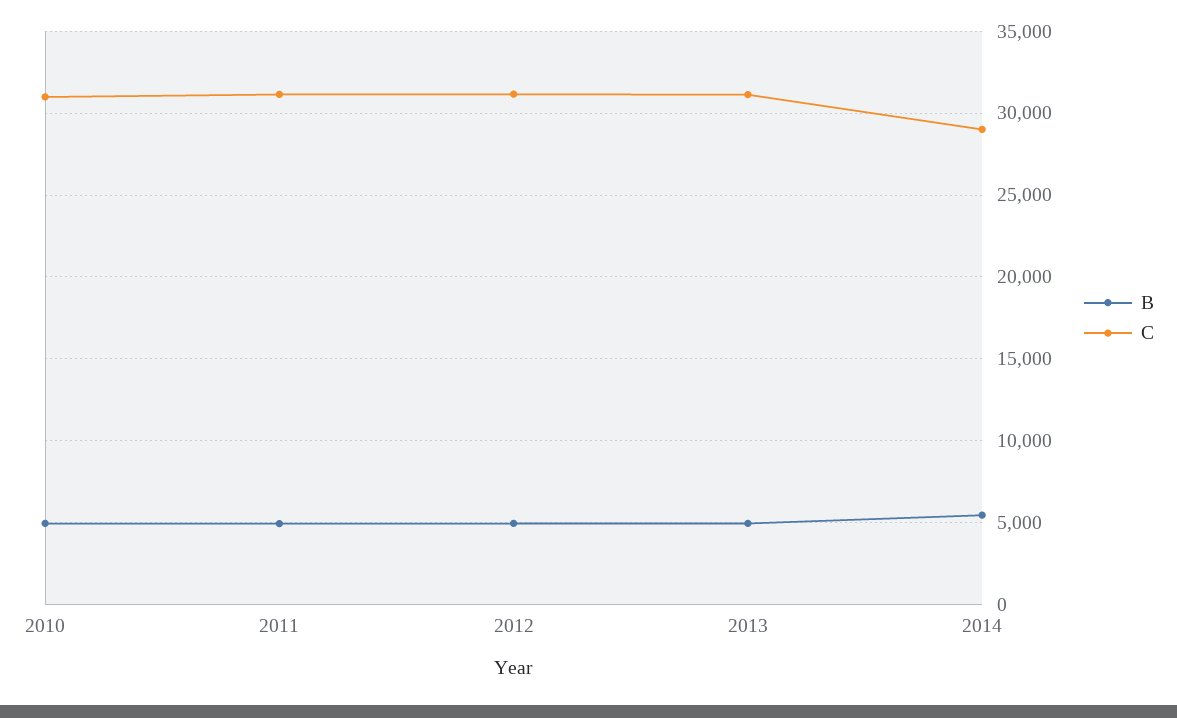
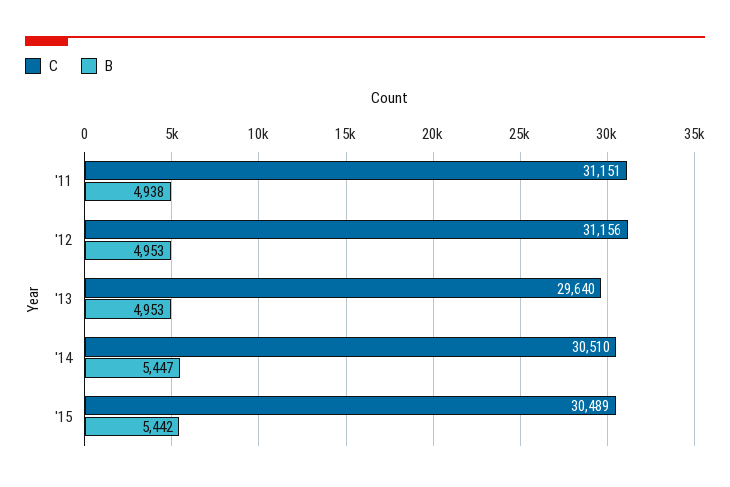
B, 2010: 5000 -> none
C, 2010: 31000 -> none
C, 2013: 31000 -> 29640
C, 2014: 29000 -> 30510
C, '15: none -> 30489
B, '15: none -> 5442

